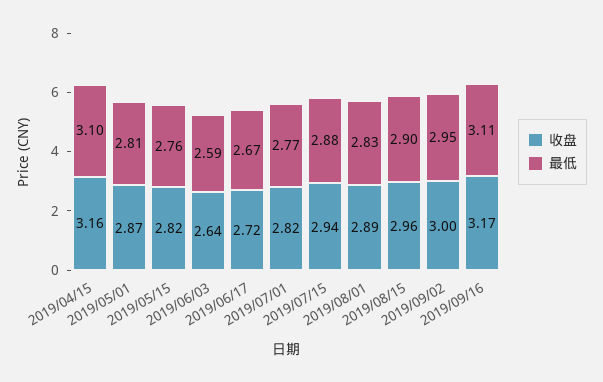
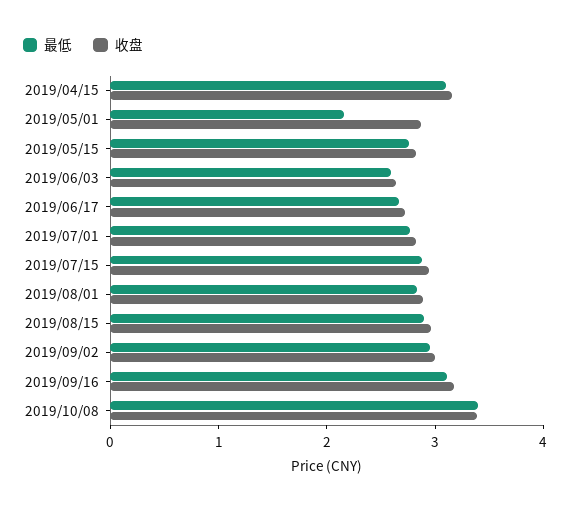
最低, 2019/05/01: 2.81 -> 2.2
最低, 2019/10/08: none -> 3.4
收盘, 2019/10/08: none -> 3.4

